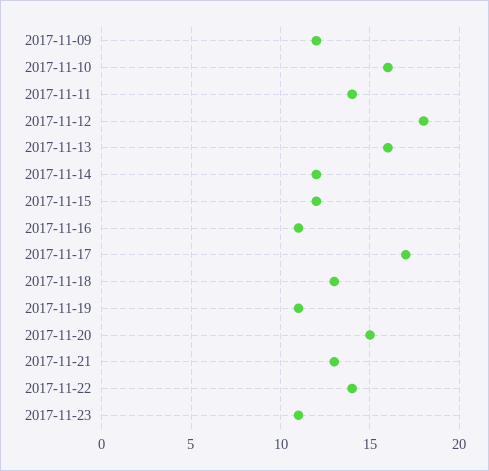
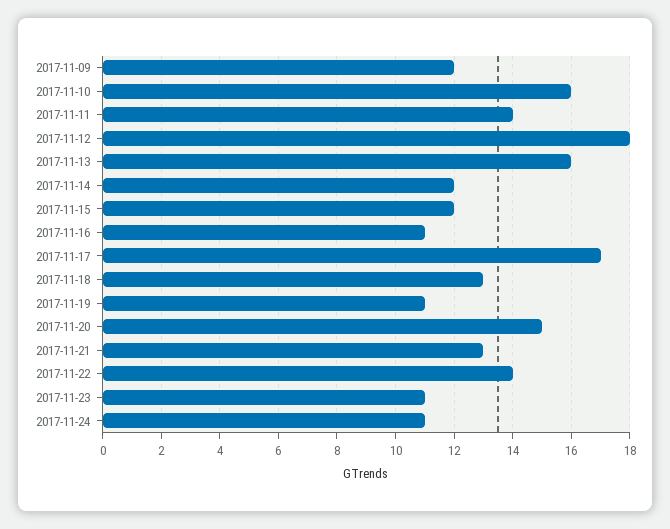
2017-11-24: none -> 11

